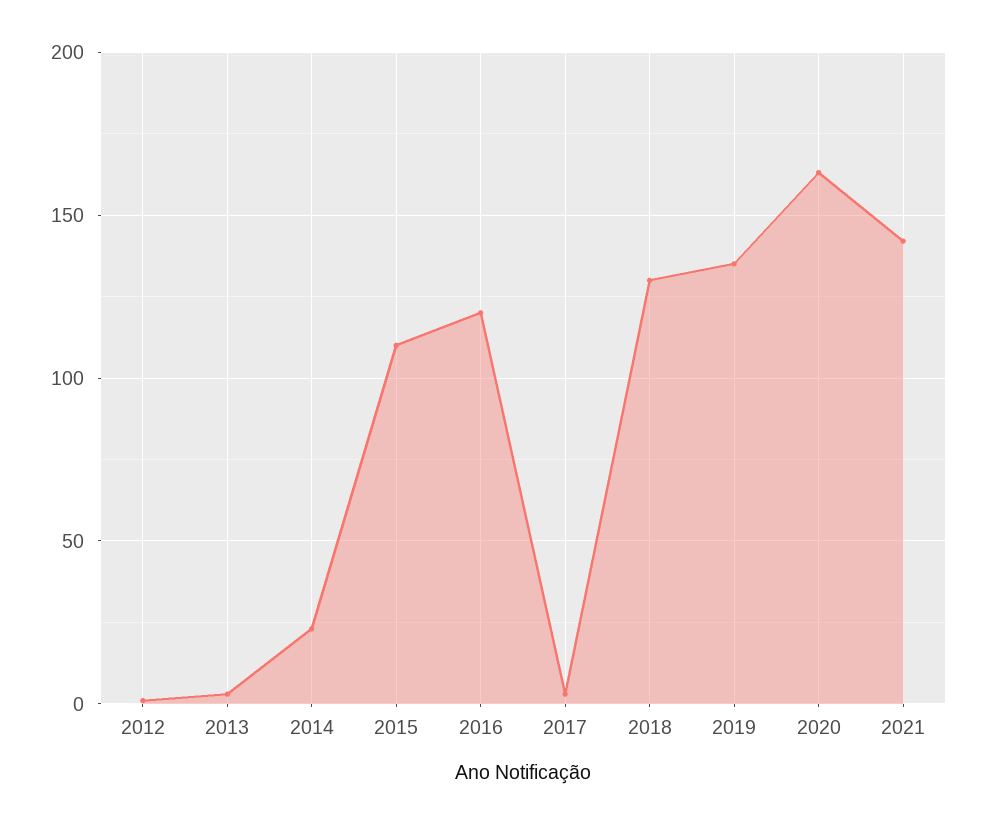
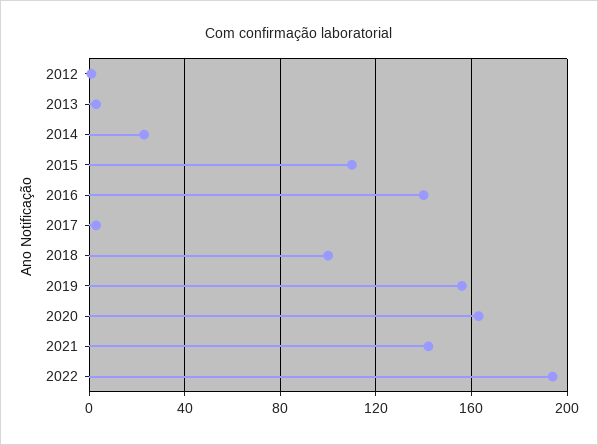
2016: 120 -> 140
2018: 130 -> 100
2019: 135 -> 155
2022: none -> 195

